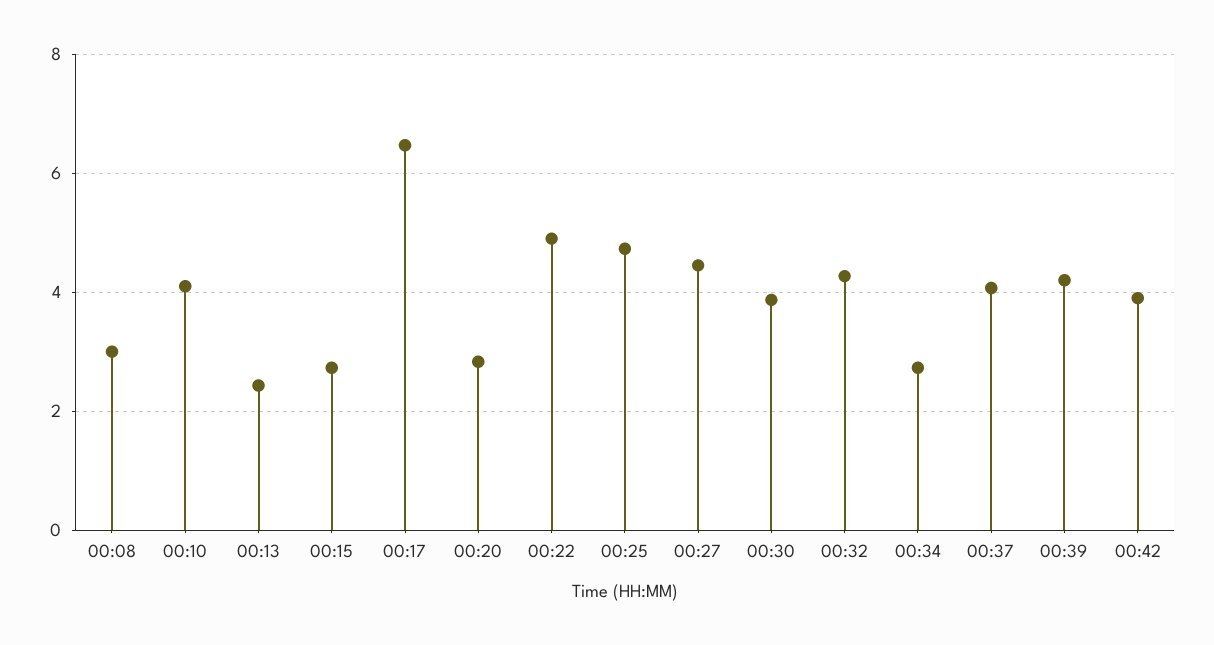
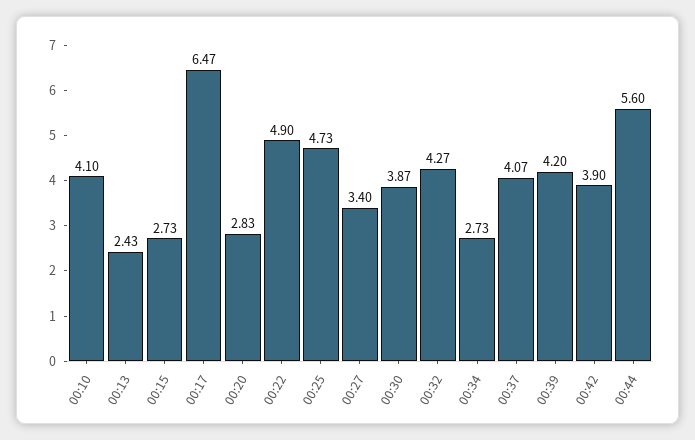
00:08: 3 -> none
00:27: 4.4 -> 3.4
00:44: none -> 5.6

